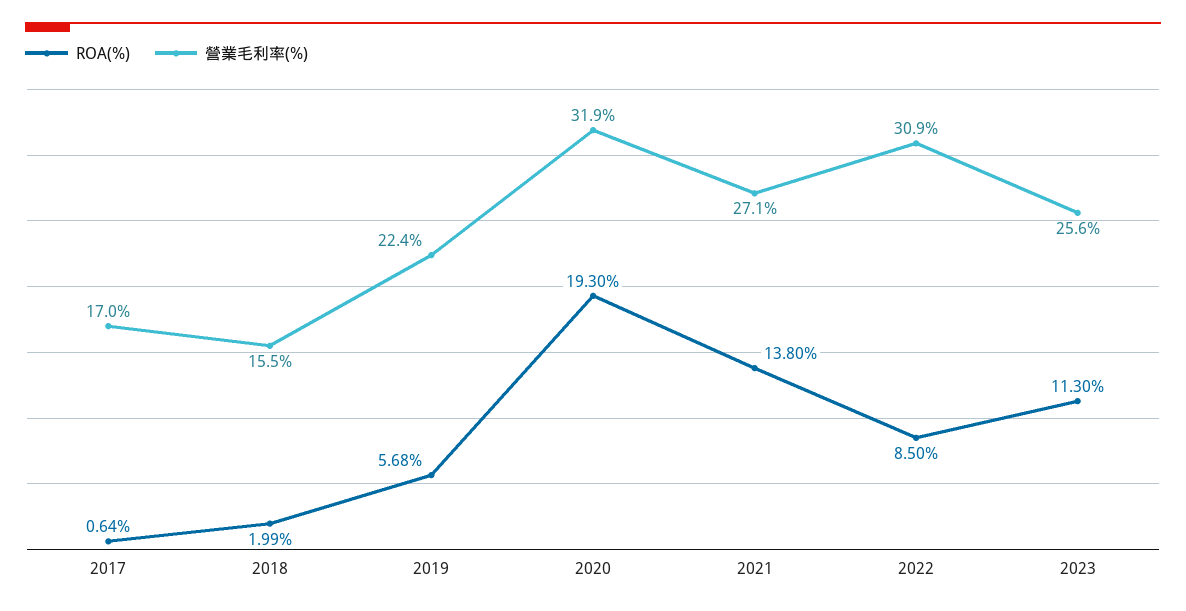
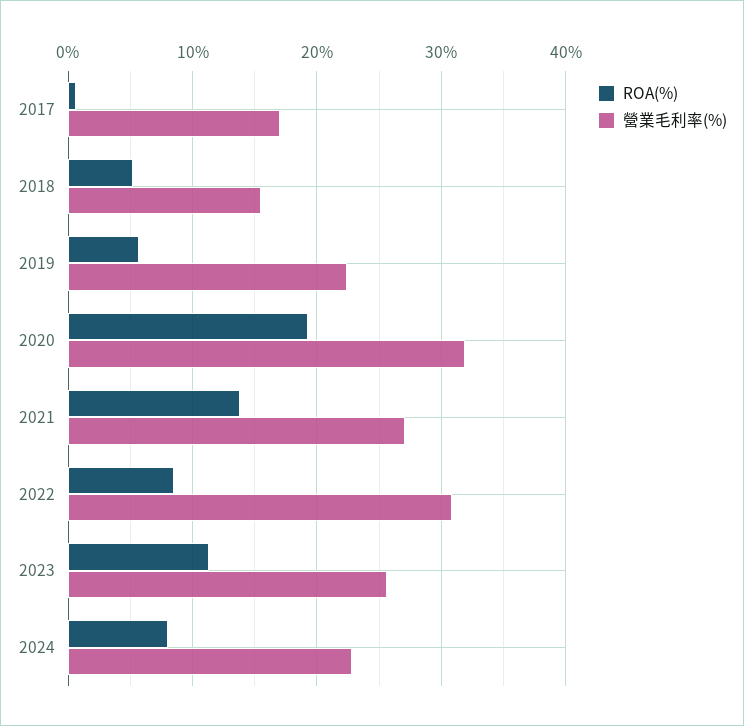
ROA(%), 2018: 1.99 -> 5
ROA(%), 2024: none -> 8
營業毛利率(%), 2024: none -> 23

